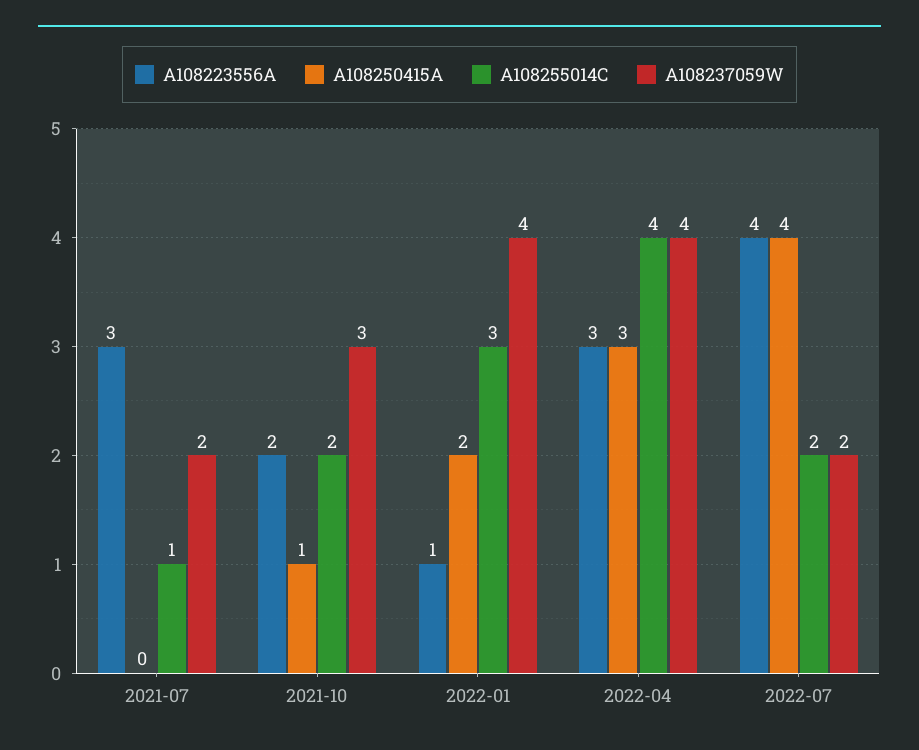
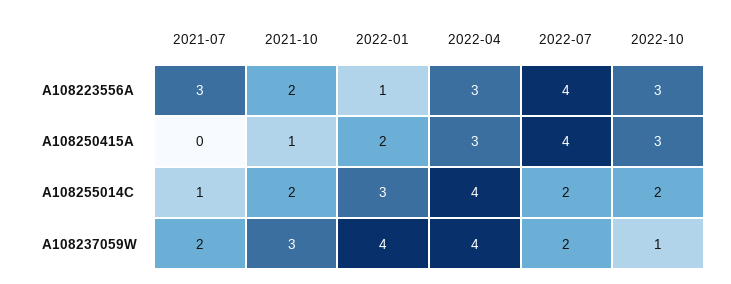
A108223556A, 2022-10: none -> 3
A108250415A, 2022-10: none -> 3
A108255014C, 2022-10: none -> 2
A108237059W, 2022-10: none -> 1

